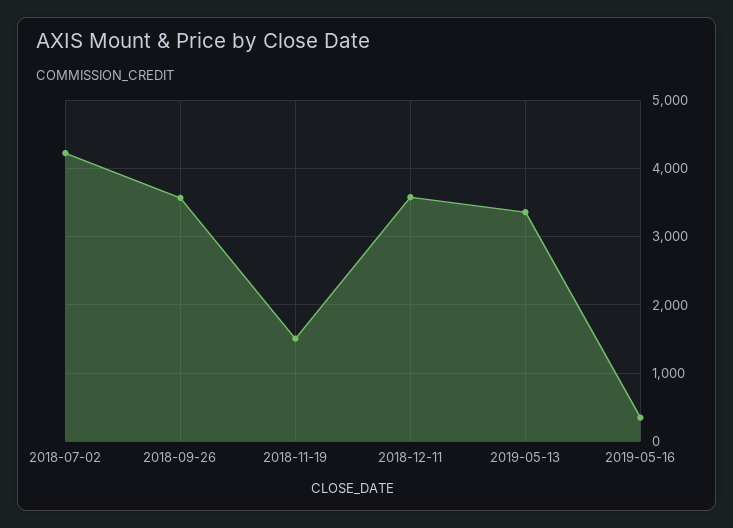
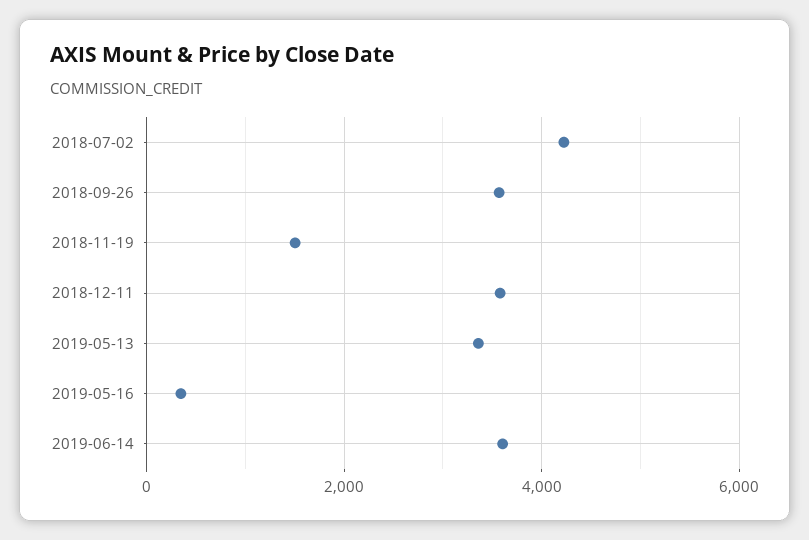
2019-06-14: none -> 3600

